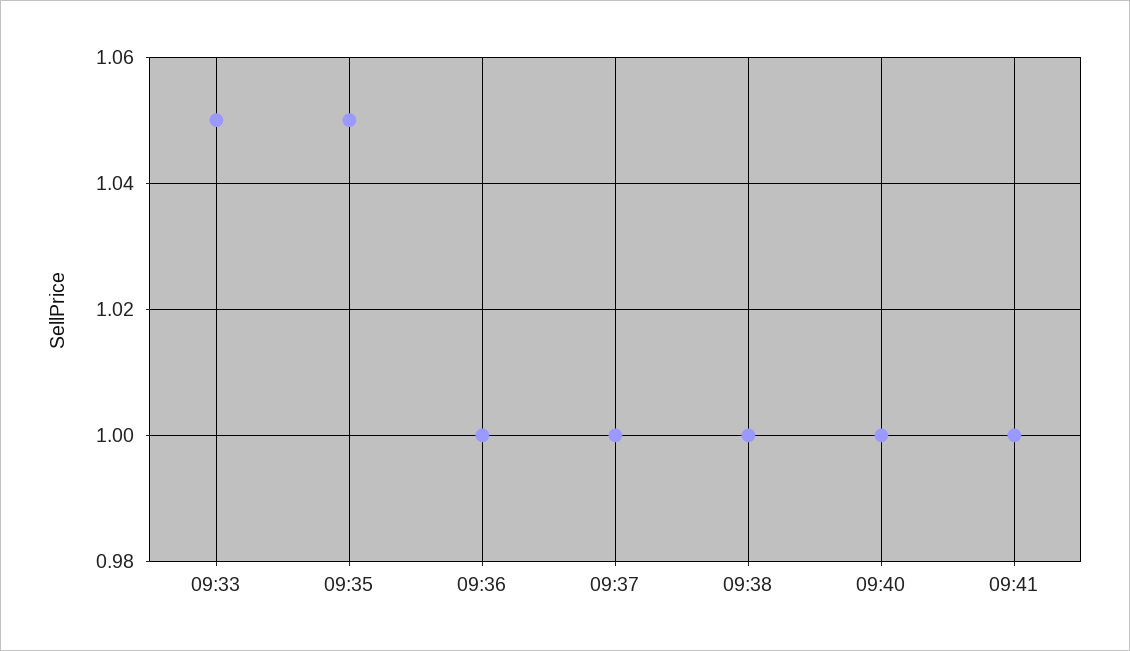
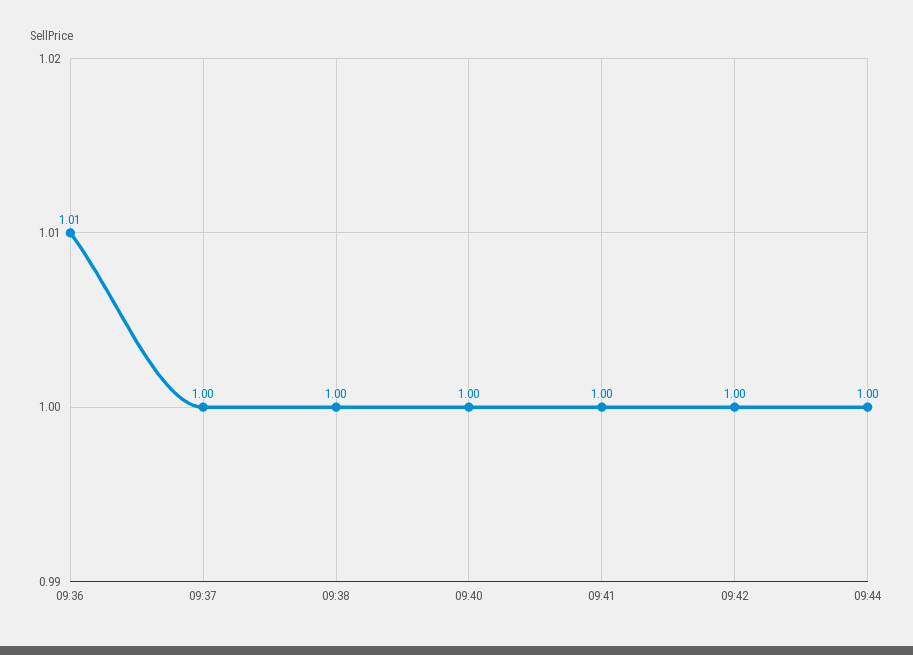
09:33: 1.05 -> none
09:35: 1.05 -> none
09:36: 1 -> 1.01
09:42: none -> 1
09:44: none -> 1

